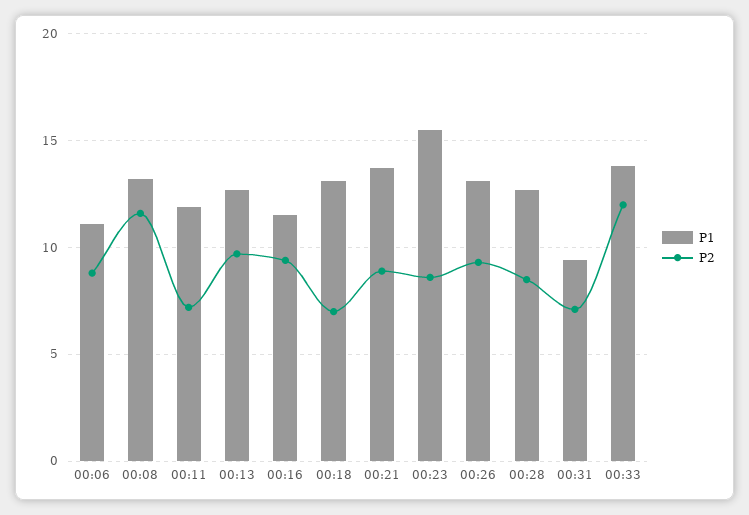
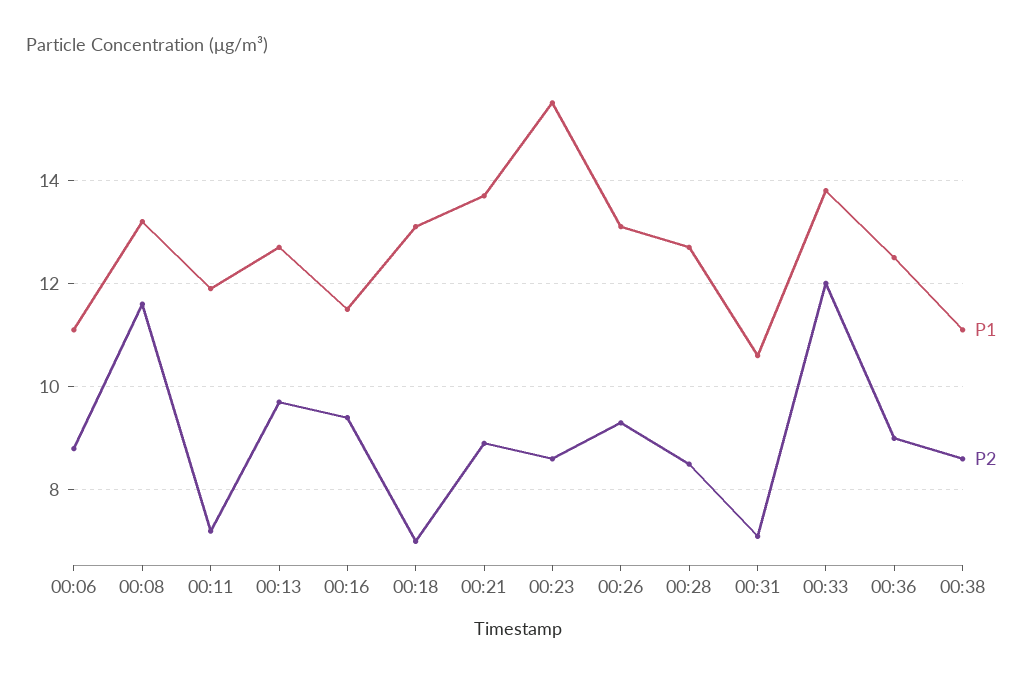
P1, 00:31: 9.5 -> 10.5
P1, 00:36: none -> 12.5
P2, 00:36: none -> 9
P1, 00:38: none -> 11
P2, 00:38: none -> 8.5

